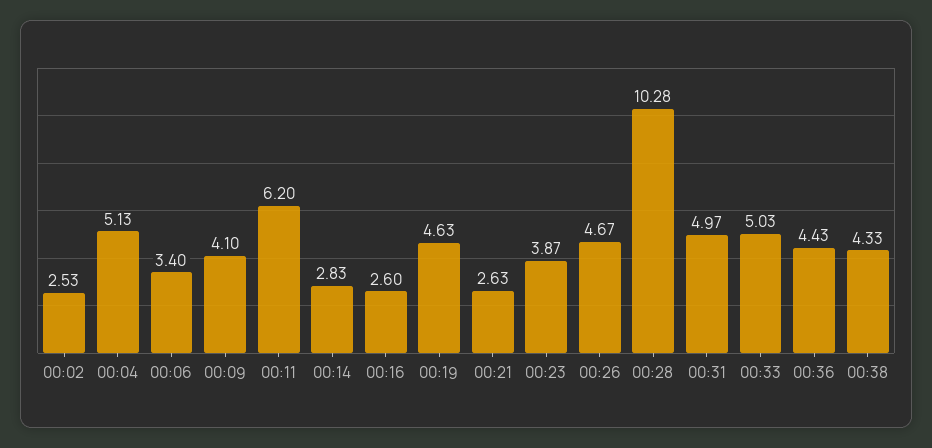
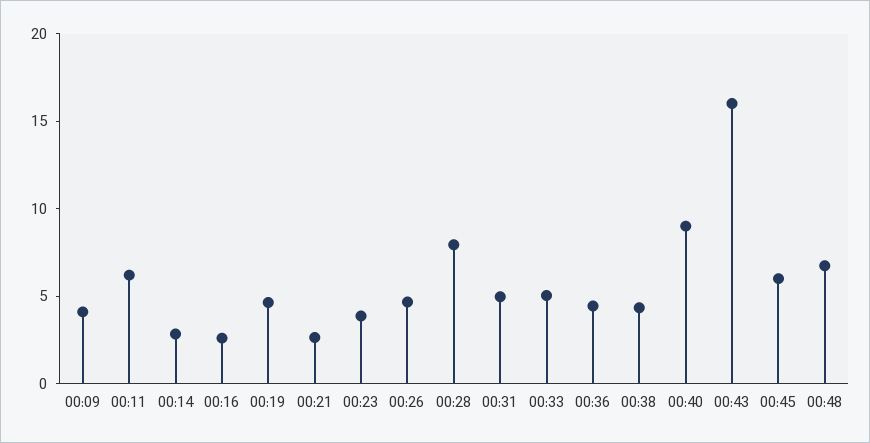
00:02: 2.53 -> none
00:04: 5.13 -> none
00:06: 3.4 -> none
00:28: 10.28 -> 8
00:40: none -> 9
00:43: none -> 16
00:45: none -> 6
00:48: none -> 7

